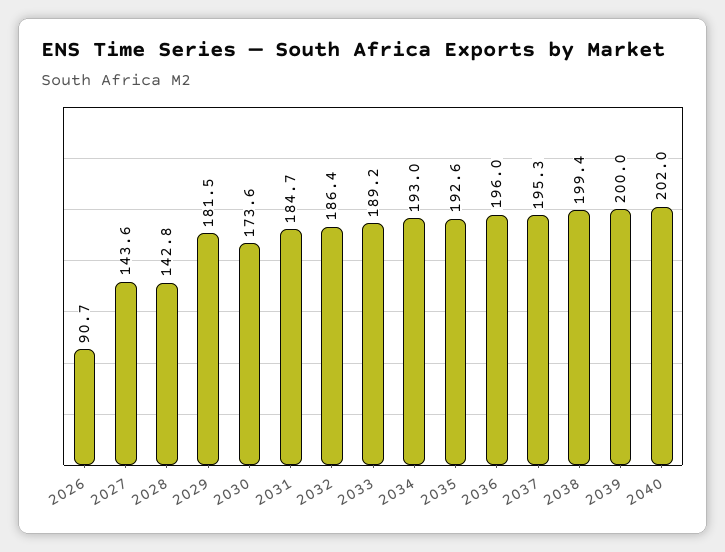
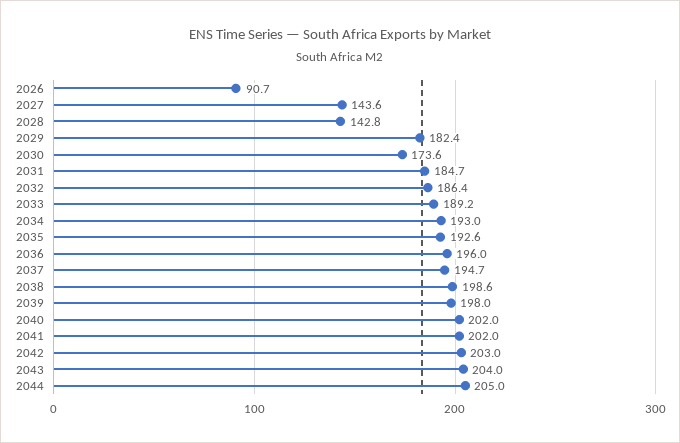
2029: 181.5 -> 182.4
2037: 195.3 -> 194.7
2038: 199.4 -> 198.6
2039: 200 -> 198
2041: none -> 202
2042: none -> 203
2043: none -> 204
2044: none -> 205

